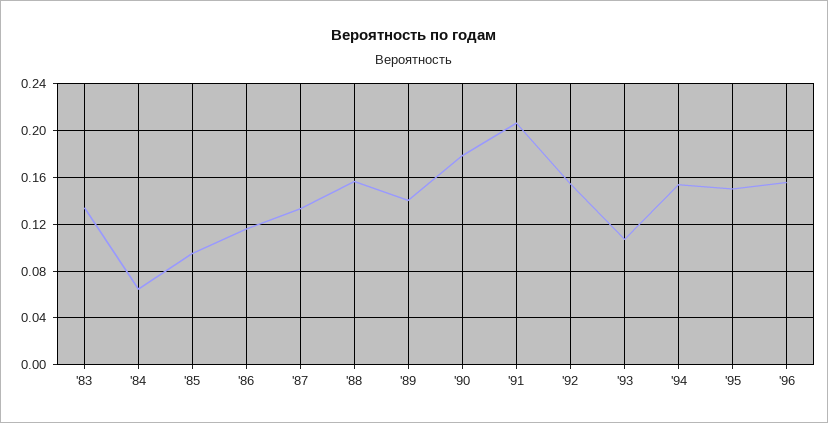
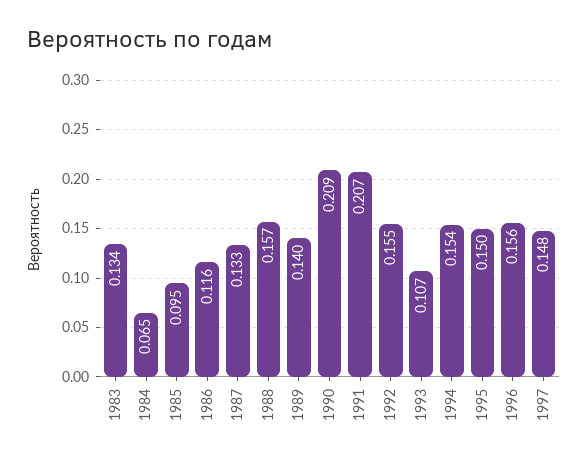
'90: 0.18 -> 0.209
1997: none -> 0.148

